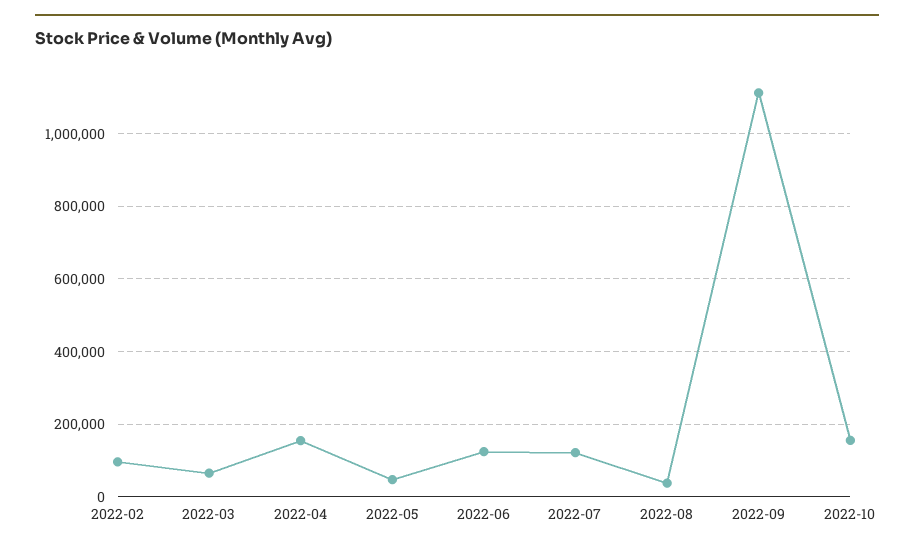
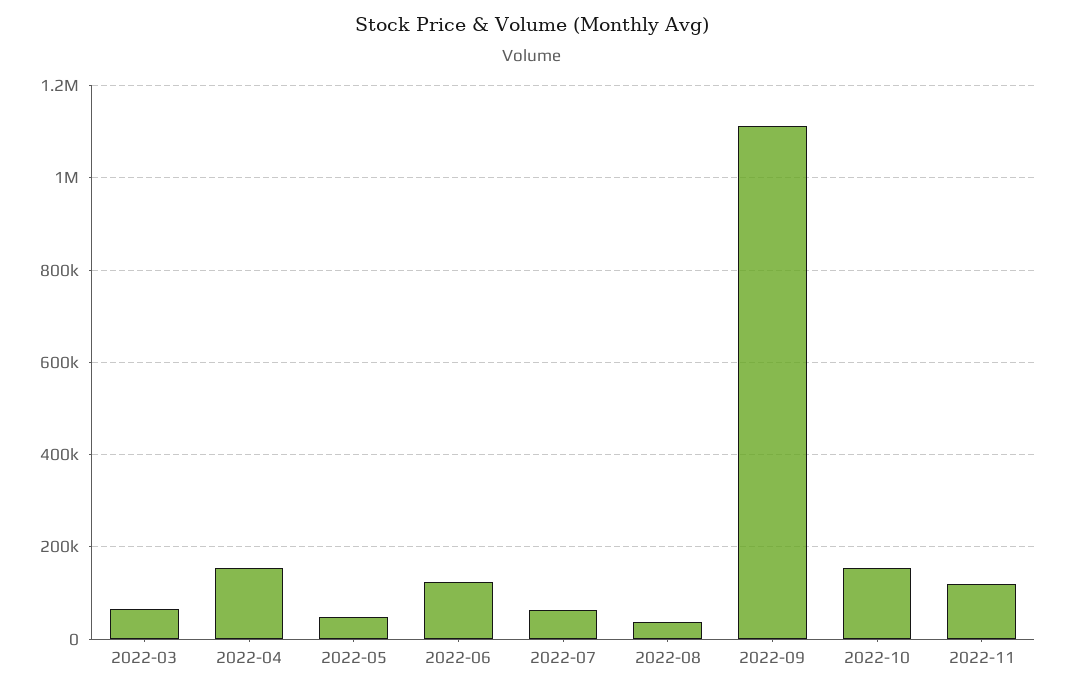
2022-02: 100000 -> none
2022-07: 120000 -> 60000
2022-11: none -> 120000

